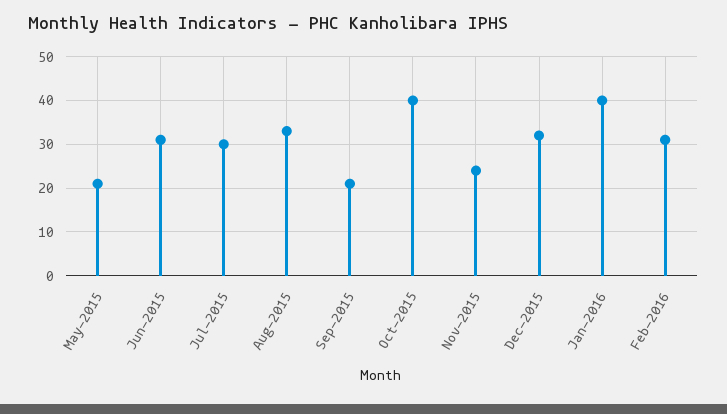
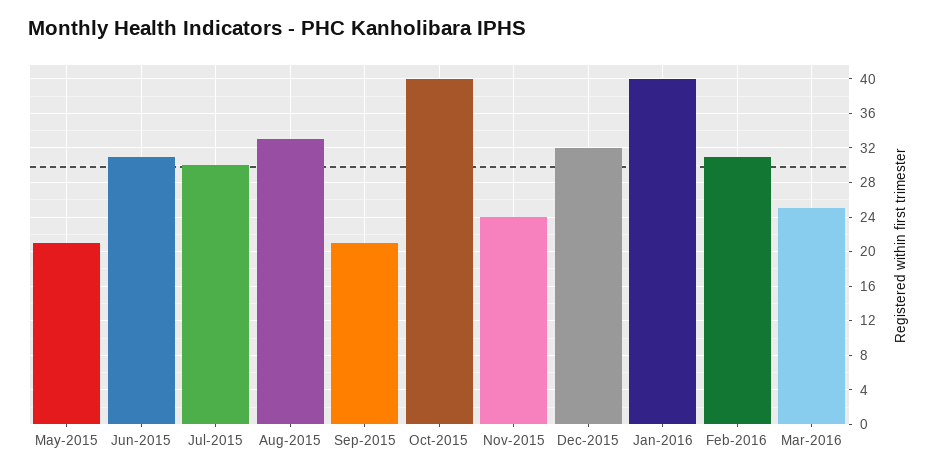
Mar-2016: none -> 25

